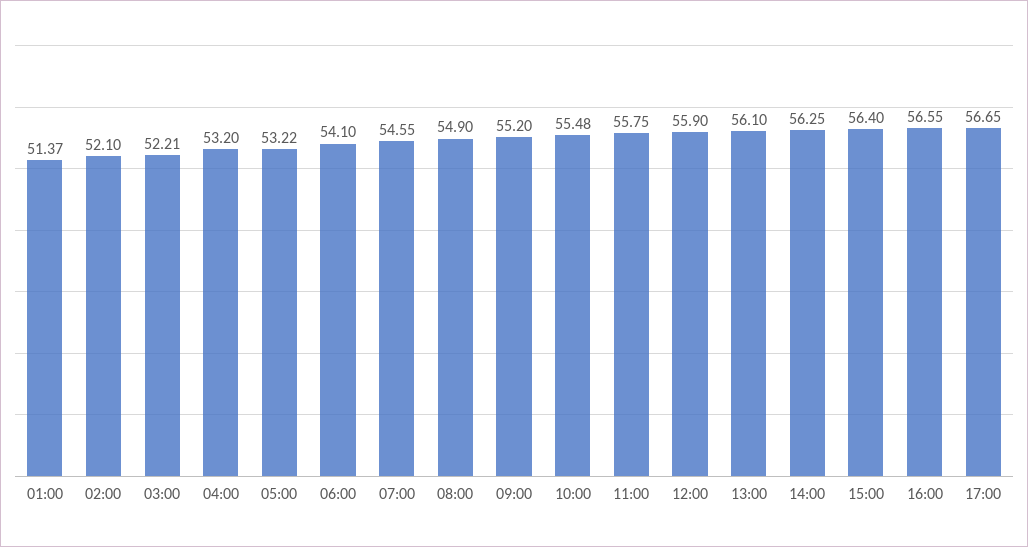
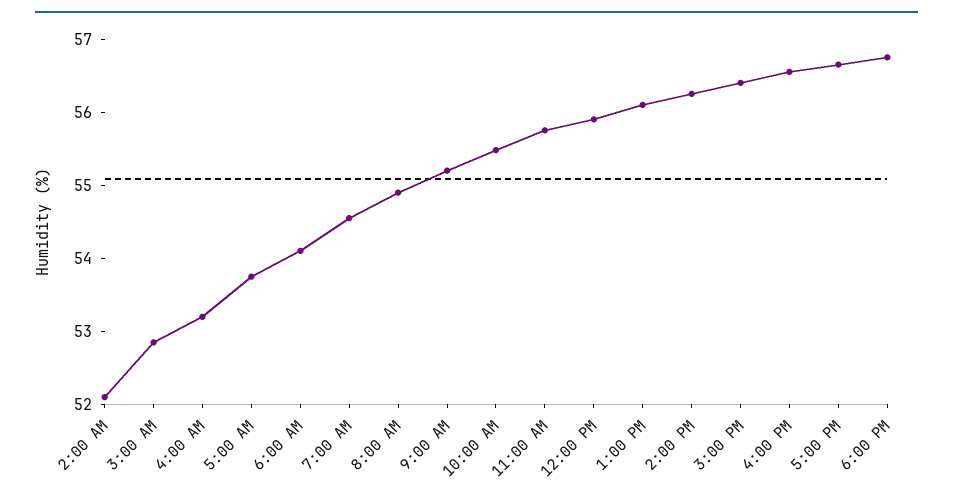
01:00: 51.37 -> none
03:00: 52.21 -> 52.8
05:00: 53.22 -> 53.8
6:00 PM: none -> 56.8

